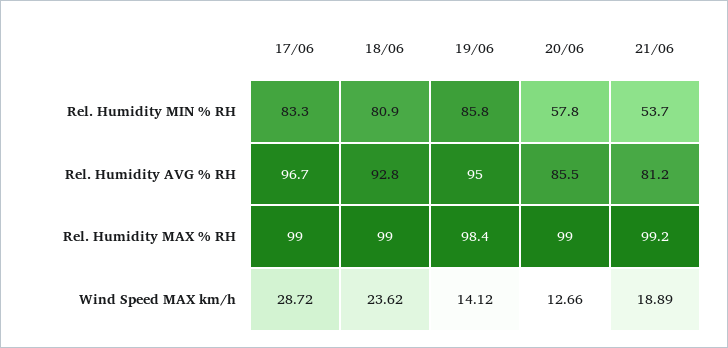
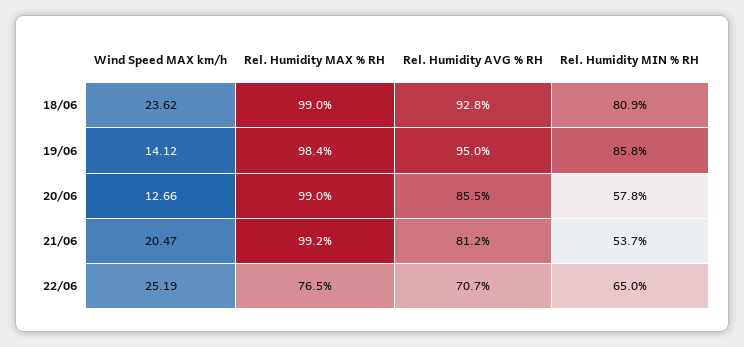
17/06, Rel. Humidity MIN % RH: 83.3 -> none
17/06, Rel. Humidity AVG % RH: 96.7 -> none
17/06, Rel. Humidity MAX % RH: 99 -> none
17/06, Wind Speed MAX km/h: 28.72 -> none
21/06, Wind Speed MAX km/h: 18.89 -> 20.47
22/06, Wind Speed MAX km/h: none -> 25.19
22/06, Rel. Humidity MAX % RH: none -> 76.5
22/06, Rel. Humidity AVG % RH: none -> 70.7
22/06, Rel. Humidity MIN % RH: none -> 65

